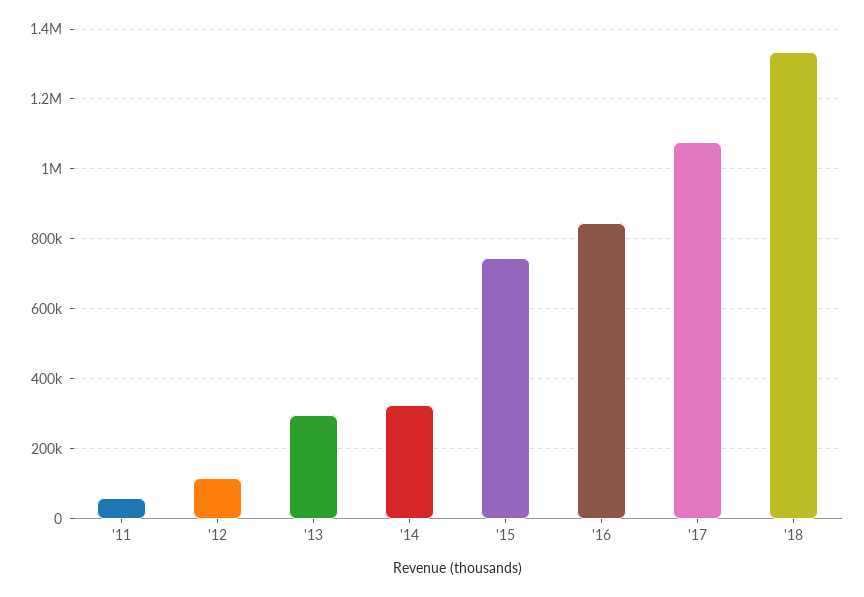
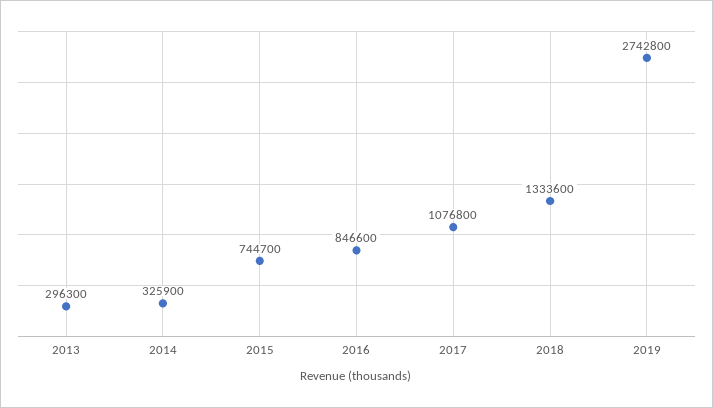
'11: 60000 -> none
'12: 120000 -> none
2019: none -> 2742800

